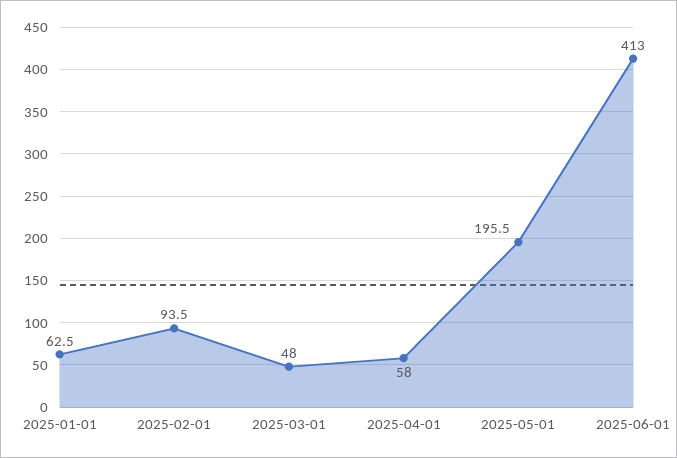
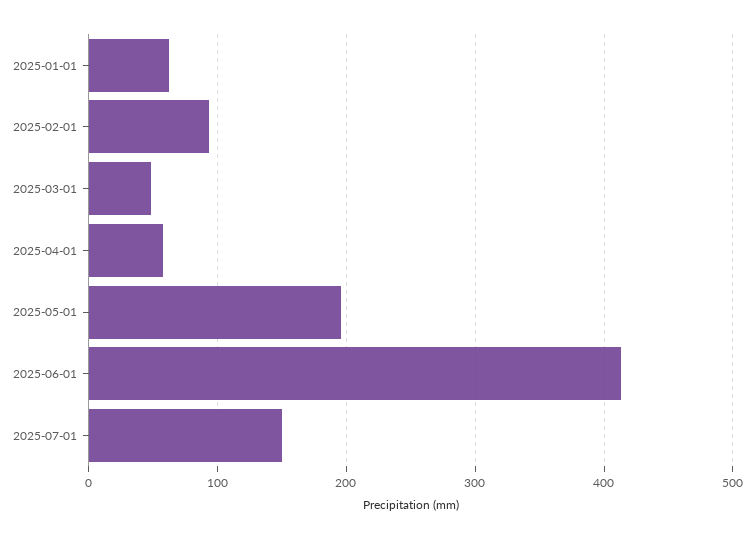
2025-07-01: none -> 150

